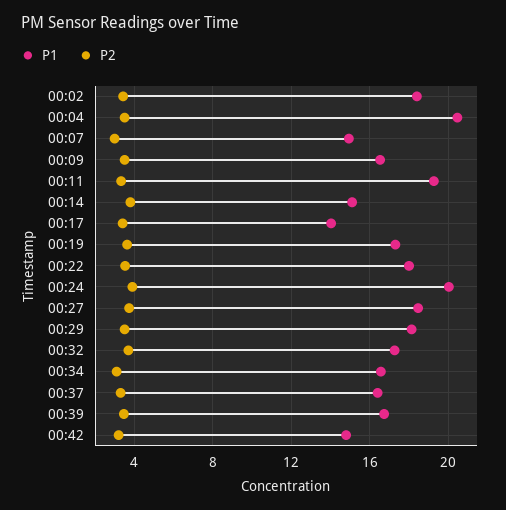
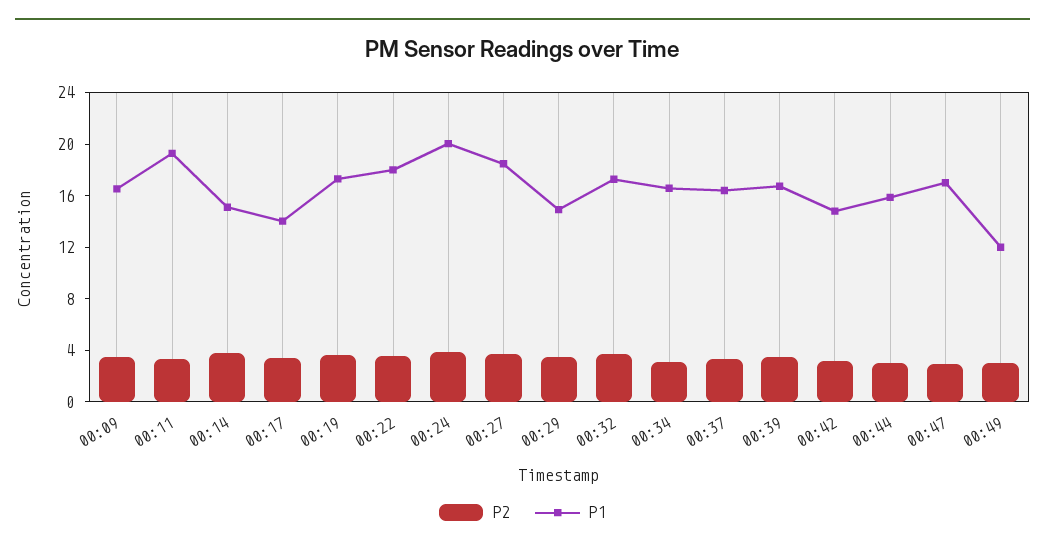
P1, 00:02: 18.5 -> none
P2, 00:02: 3.5 -> none
P1, 00:04: 20.5 -> none
P2, 00:04: 3.5 -> none
P1, 00:07: 15 -> none
P2, 00:07: 3 -> none
P1, 00:29: 18 -> 15
P2, 00:44: none -> 3
P1, 00:44: none -> 16
P2, 00:47: none -> 3
P1, 00:47: none -> 17
P2, 00:49: none -> 3
P1, 00:49: none -> 12

